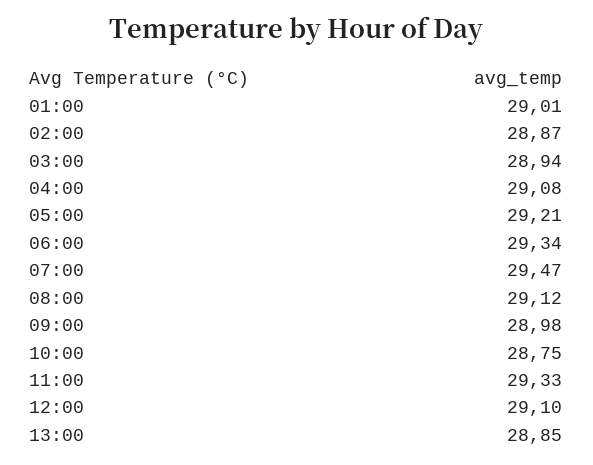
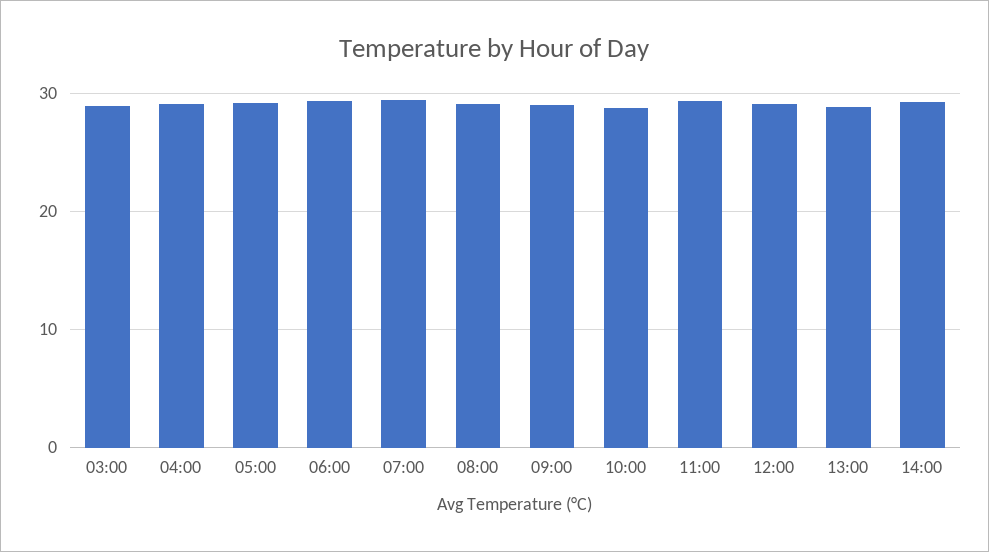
01:00: 29.01 -> none
02:00: 28.87 -> none
14:00: none -> 29

